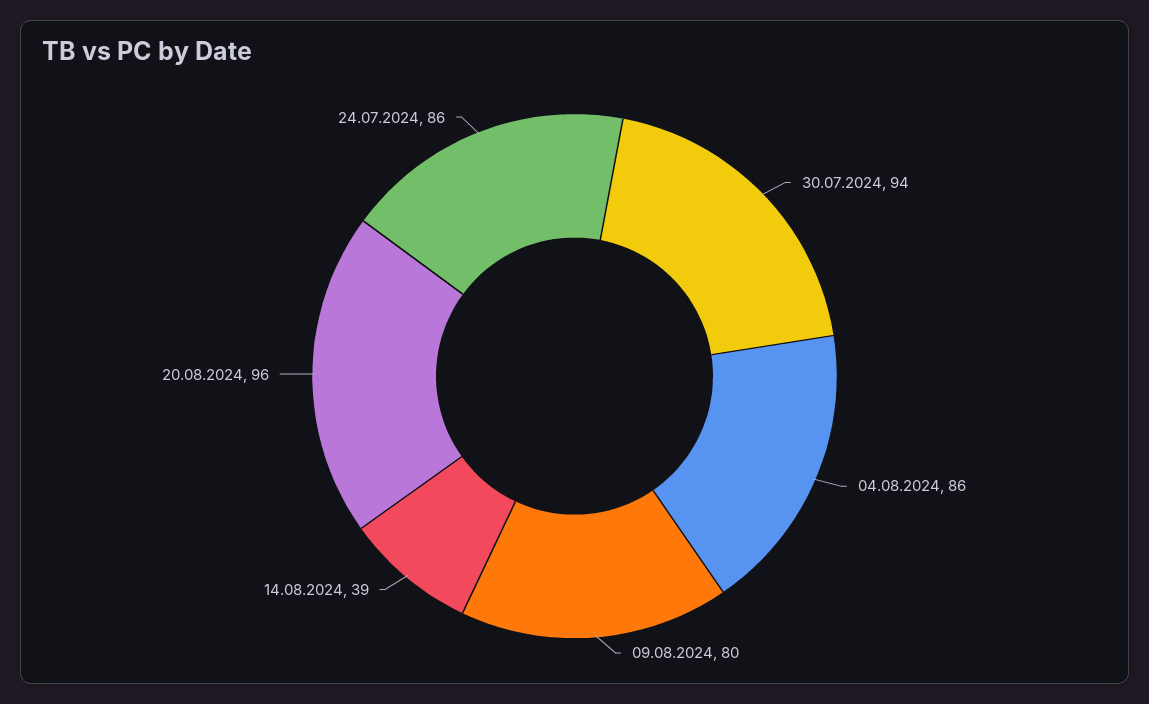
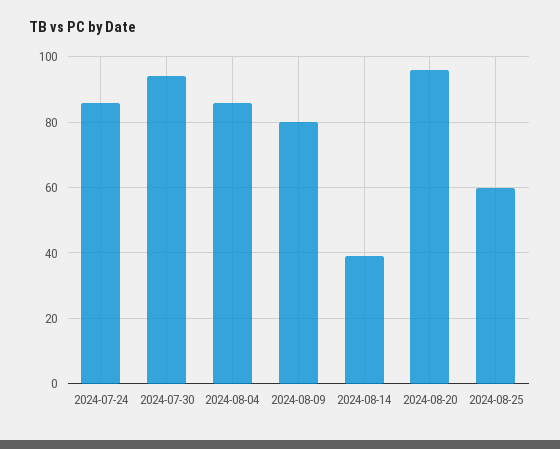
2024-08-25: none -> 60

